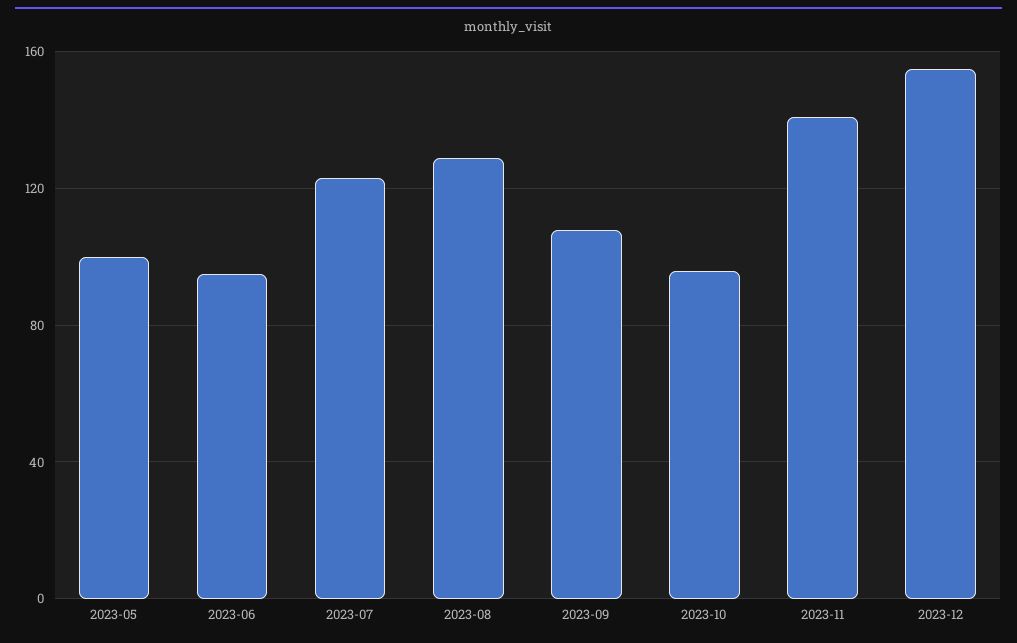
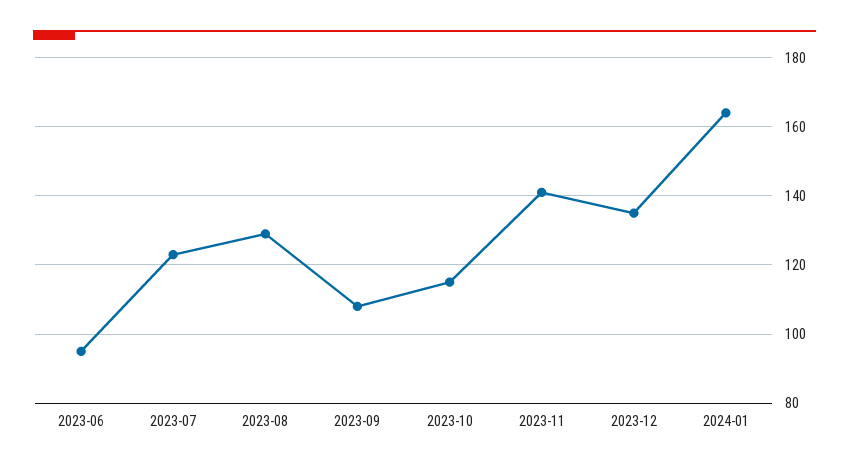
2023-05: 100 -> none
2023-10: 95 -> 115
2023-12: 155 -> 135
2024-01: none -> 165

